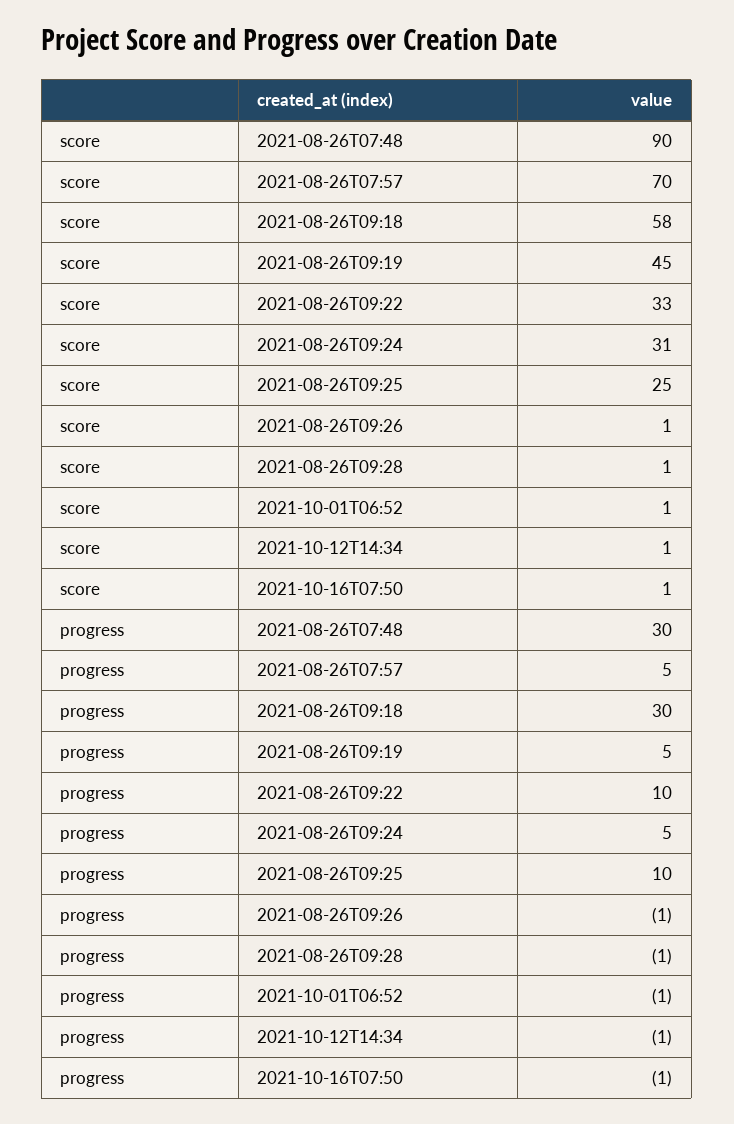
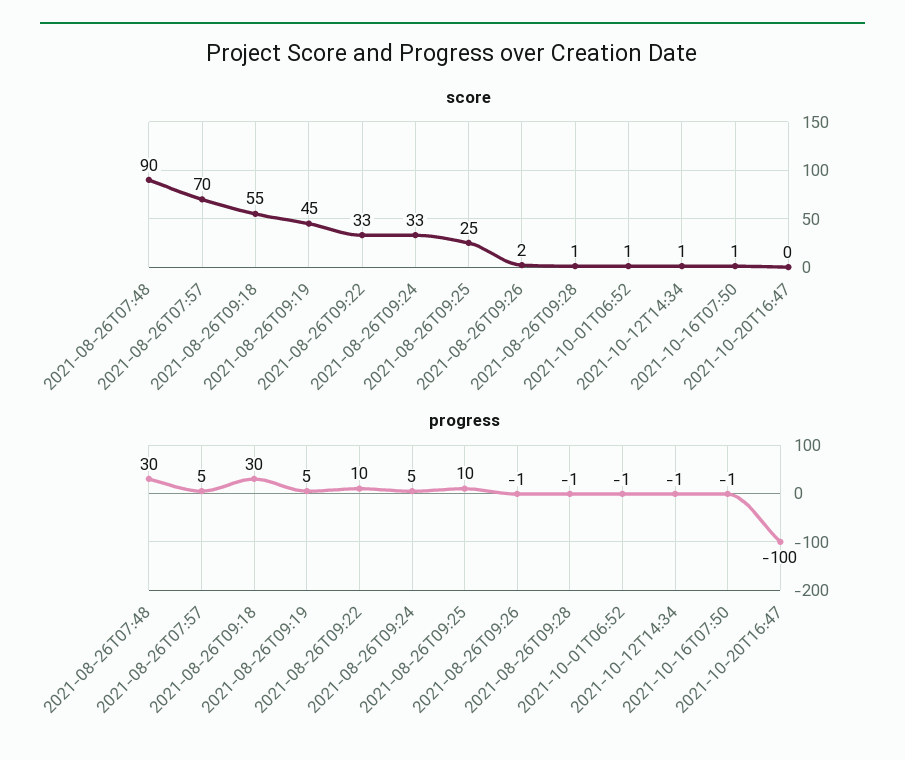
score, 2021-08-26T09:18: 58 -> 55
score, 2021-08-26T09:24: 31 -> 33
score, 2021-08-26T09:26: 1 -> 2
score, 2021-10-20T16:47: none -> 0
progress, 2021-10-20T16:47: none -> -100

